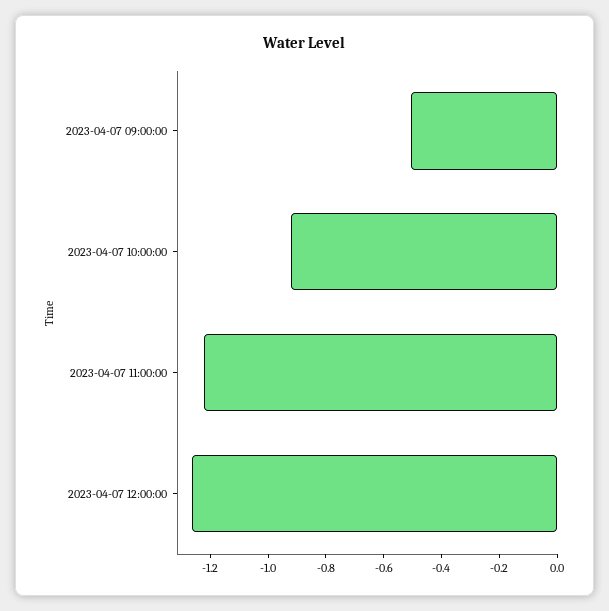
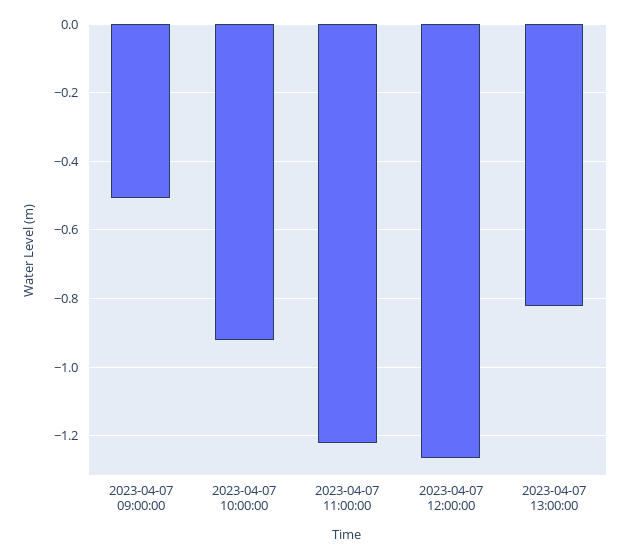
2023-04-07 13:00:00: none -> -0.82

